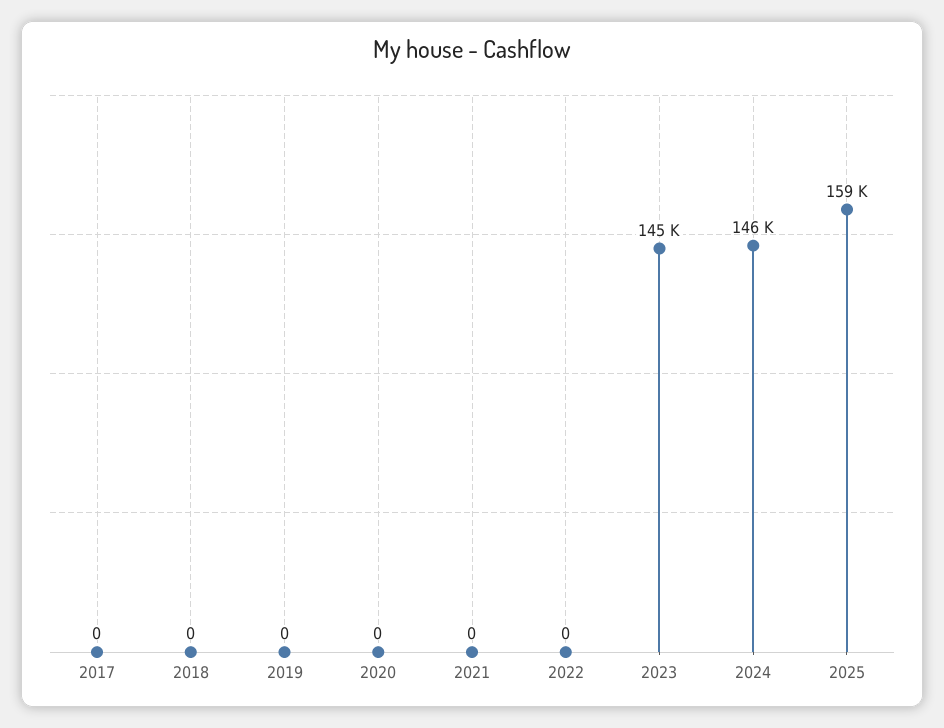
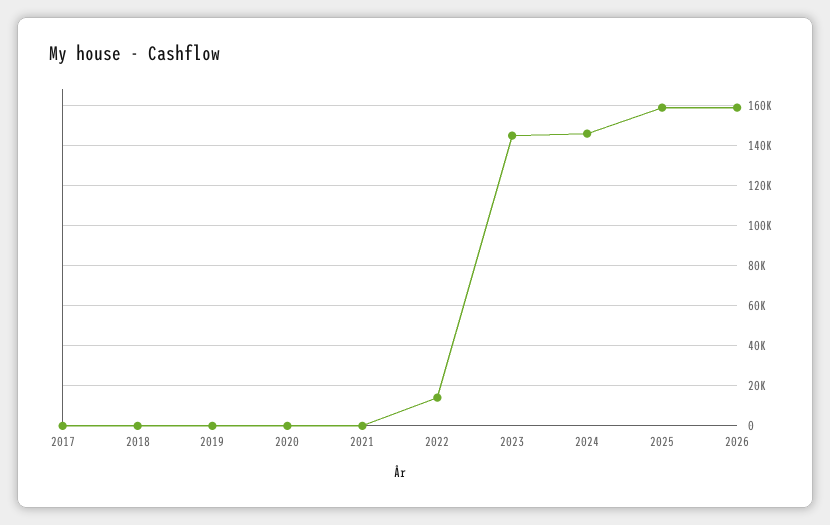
2022: 0 -> 15000
2026: none -> 160000

